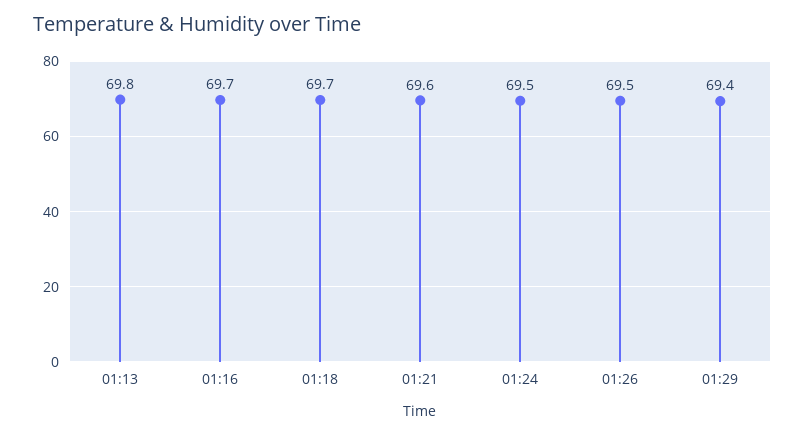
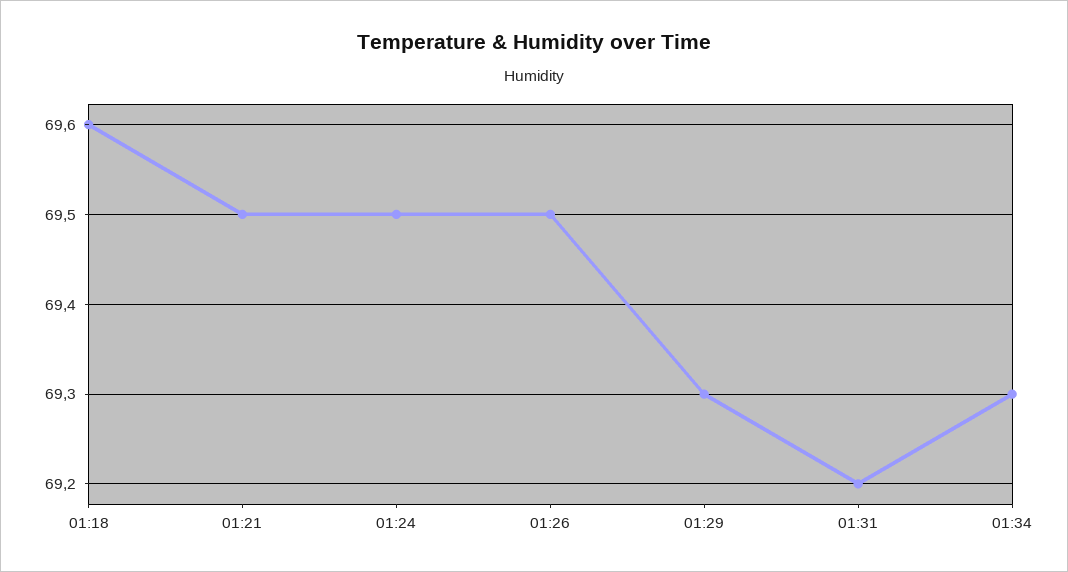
01:13: 69.8 -> none
01:16: 69.7 -> none
01:18: 69.7 -> 69.6
01:21: 69.6 -> 69.5
01:29: 69.4 -> 69.3
01:31: none -> 69.2
01:34: none -> 69.3

